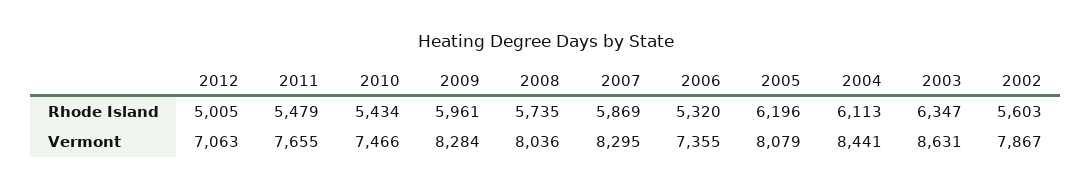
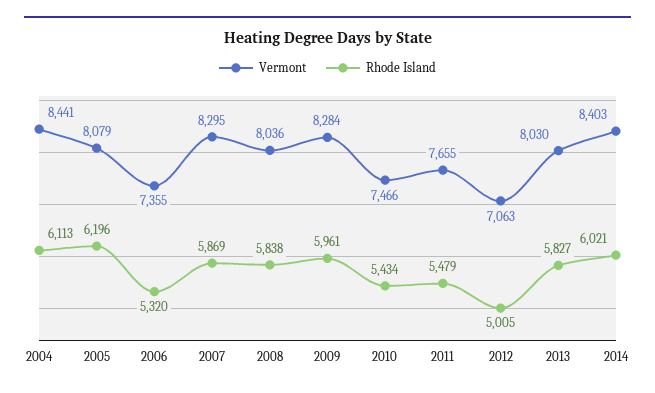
Rhode Island, 2008: 5735 -> 5838
Rhode Island, 2003: 6347 -> none
Rhode Island, 2002: 5603 -> none
Vermont, 2003: 8631 -> none
Vermont, 2002: 7867 -> none
Vermont, 2013: none -> 8030
Rhode Island, 2013: none -> 5827
Vermont, 2014: none -> 8403
Rhode Island, 2014: none -> 6021

